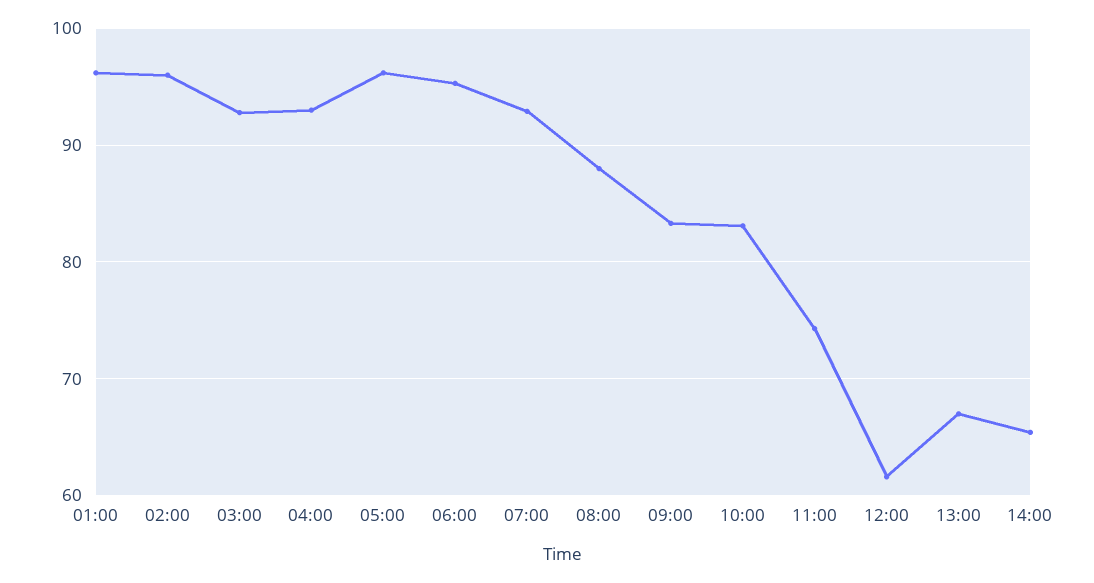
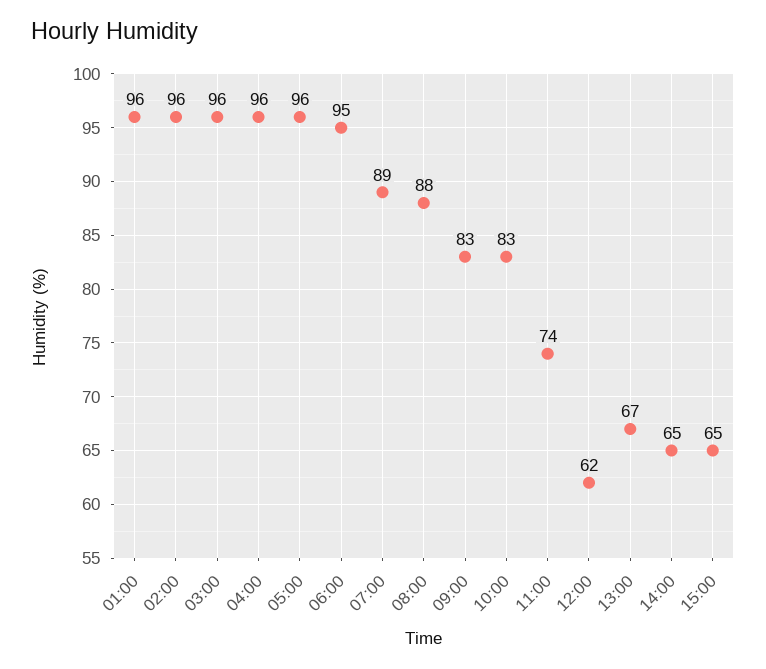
03:00: 93 -> 96
04:00: 93 -> 96
07:00: 93 -> 89
15:00: none -> 65

